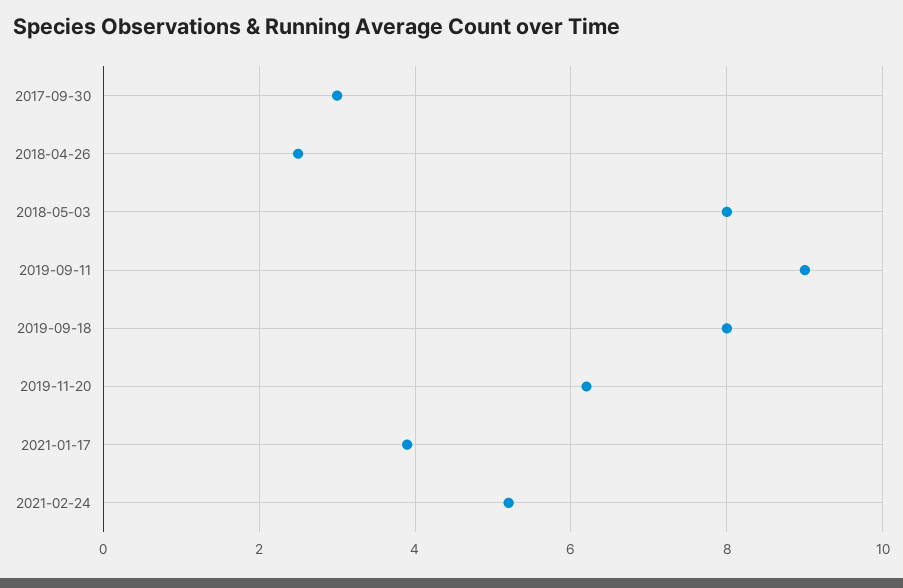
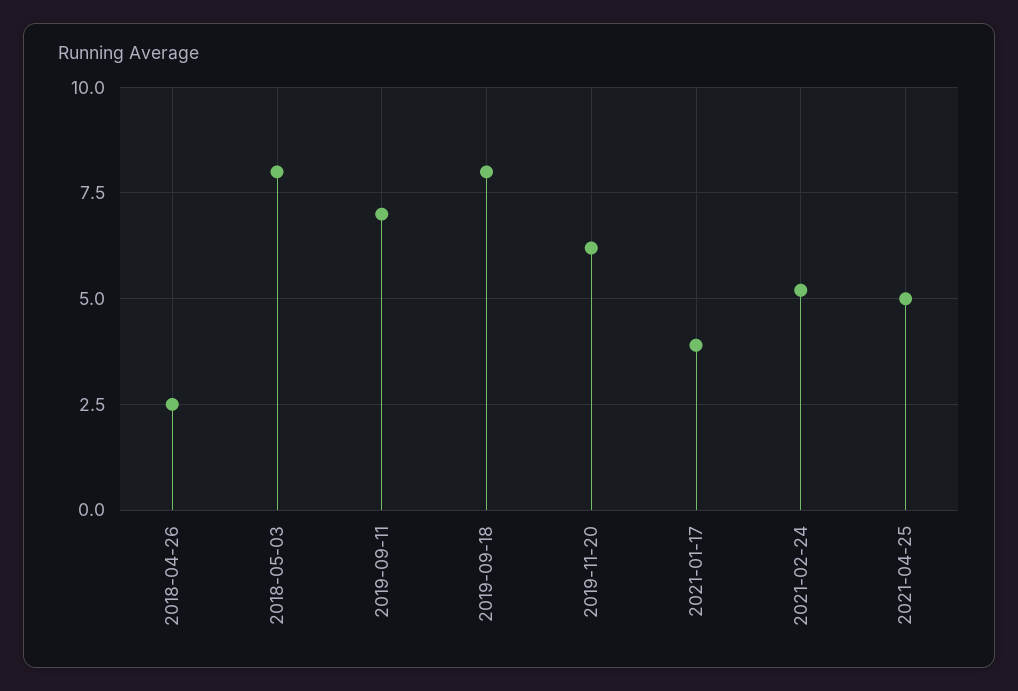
2017-09-30: 3 -> none
2019-09-11: 9 -> 7
2021-04-25: none -> 5

